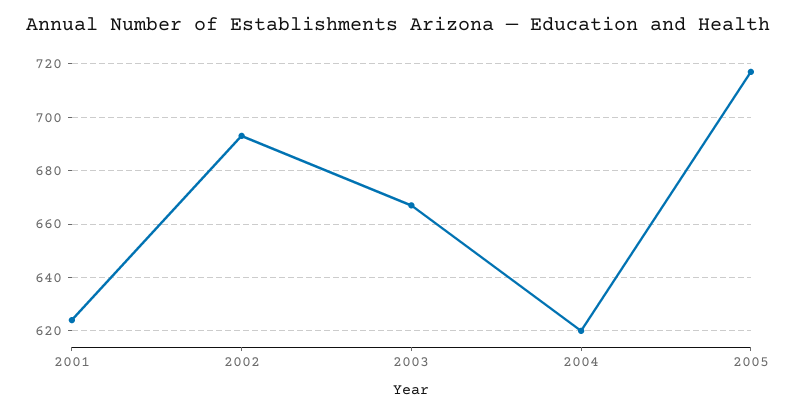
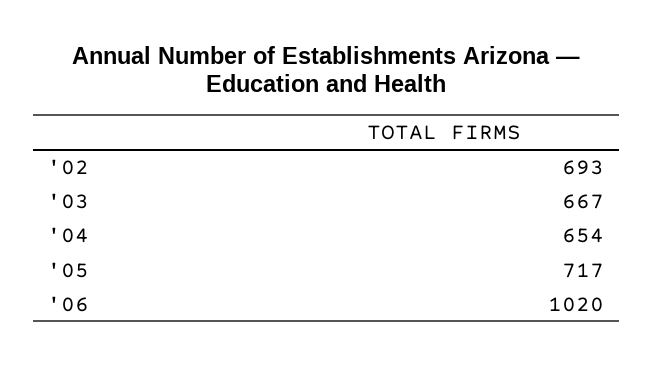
2001: 625 -> none
2004: 620 -> 654
'06: none -> 1020

